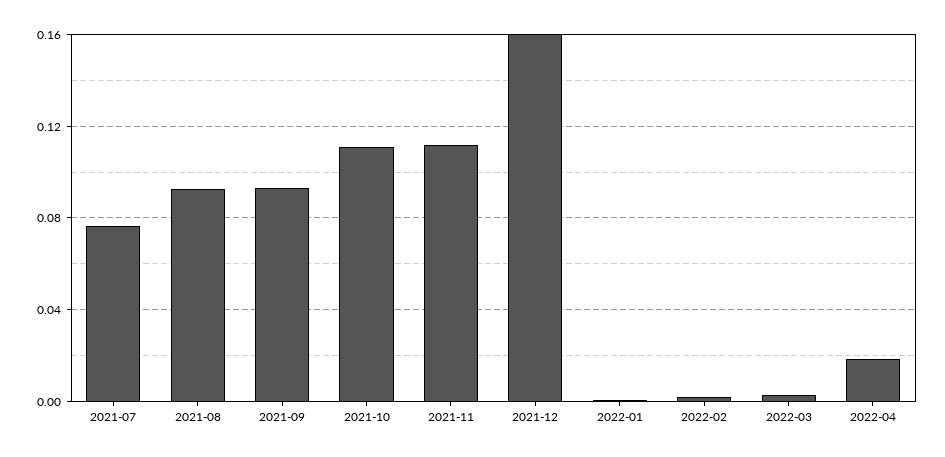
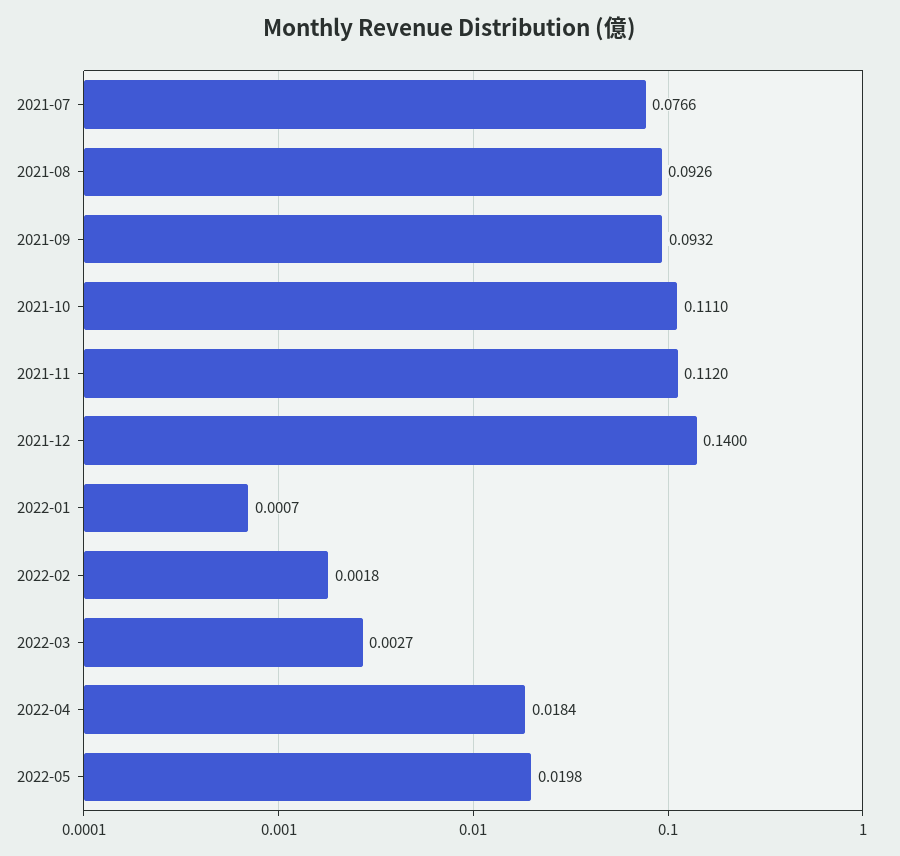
2021-12: 0.16 -> 0.14
2022-05: none -> 0.0198

